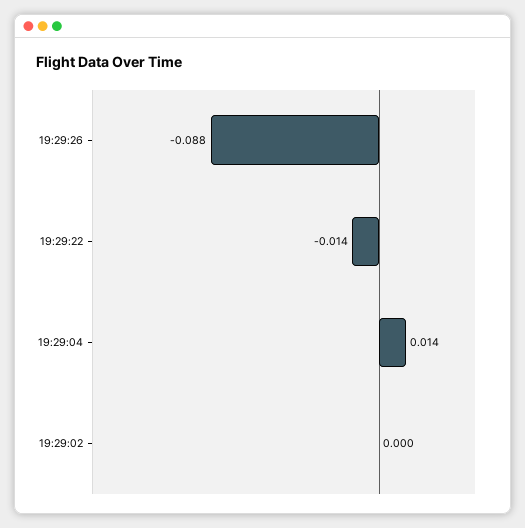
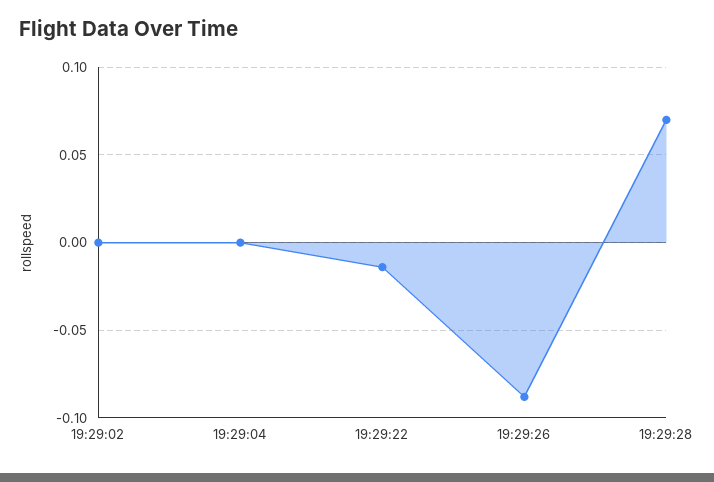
19:29:04: 0.014 -> 0
19:29:28: none -> 0.07

